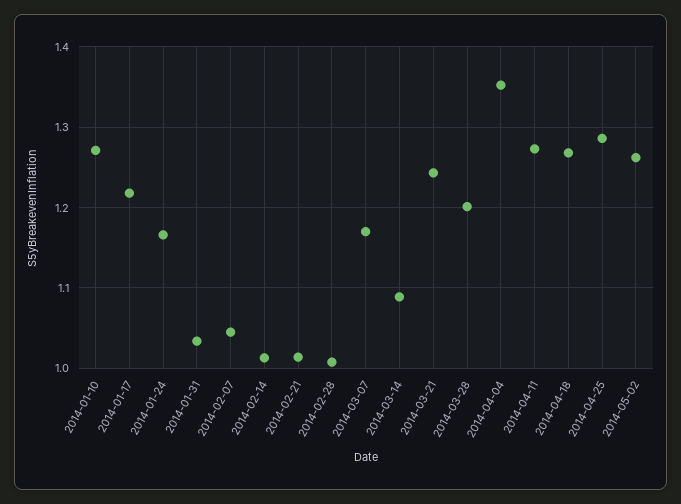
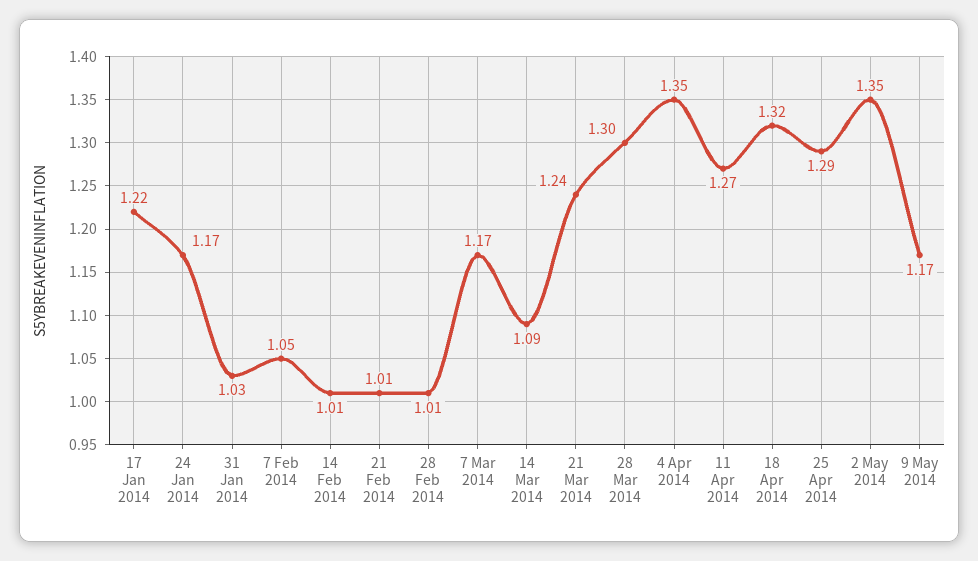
2014-01-10: 1.27 -> none
2014-03-28: 1.2 -> 1.3
2014-04-18: 1.27 -> 1.32
2014-05-02: 1.26 -> 1.35
9 May 2014: none -> 1.17

